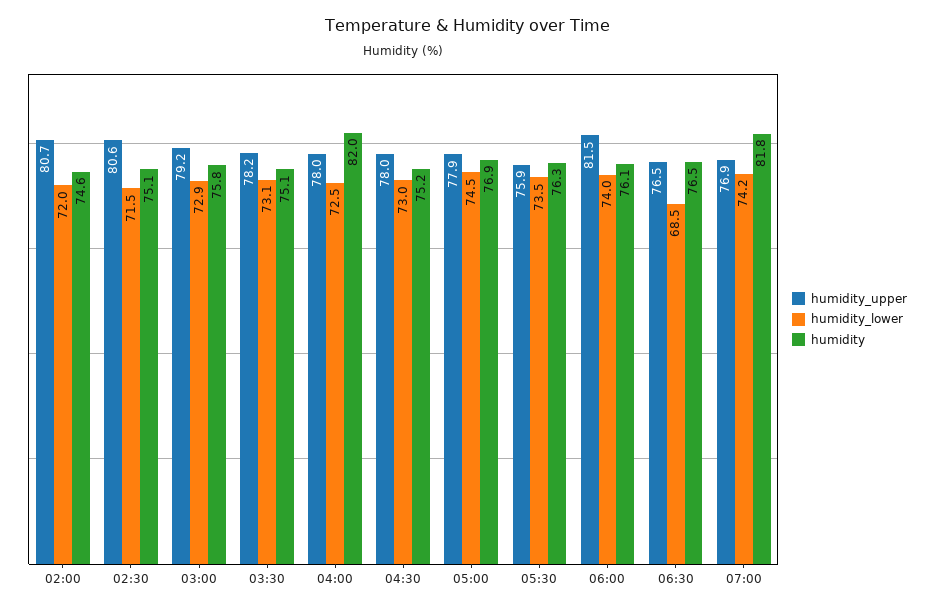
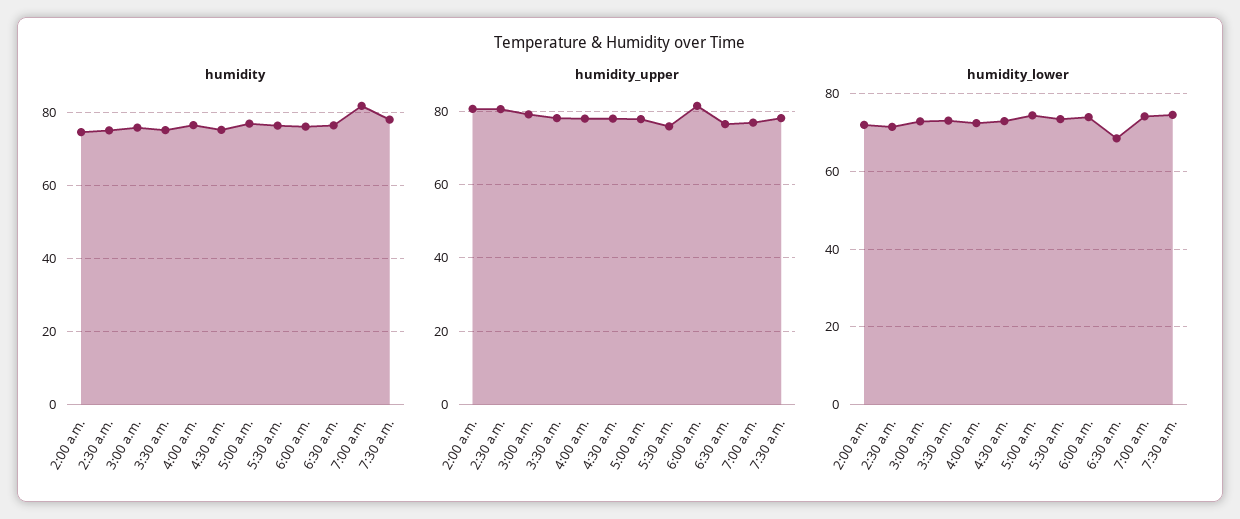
humidity, 04:00: 82 -> 76
humidity, 7:30 a.m.: none -> 78
humidity_upper, 7:30 a.m.: none -> 78
humidity_lower, 7:30 a.m.: none -> 74

